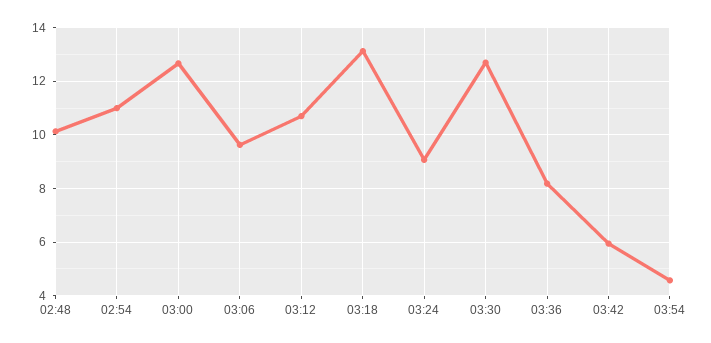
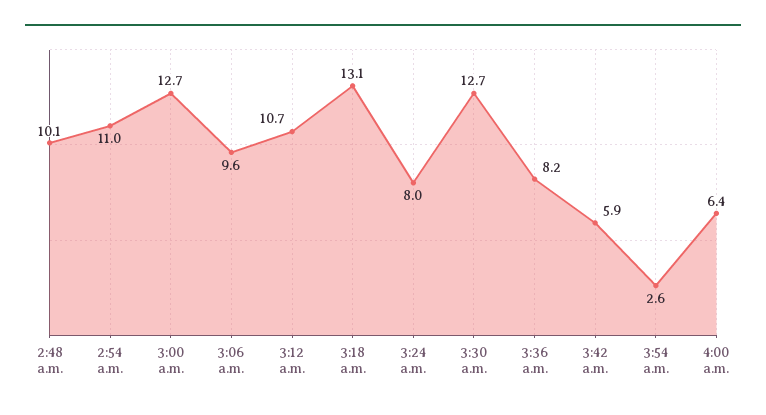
03:24: 9 -> 8
03:54: 4.5 -> 2.6
4:00 a.m.: none -> 6.4

